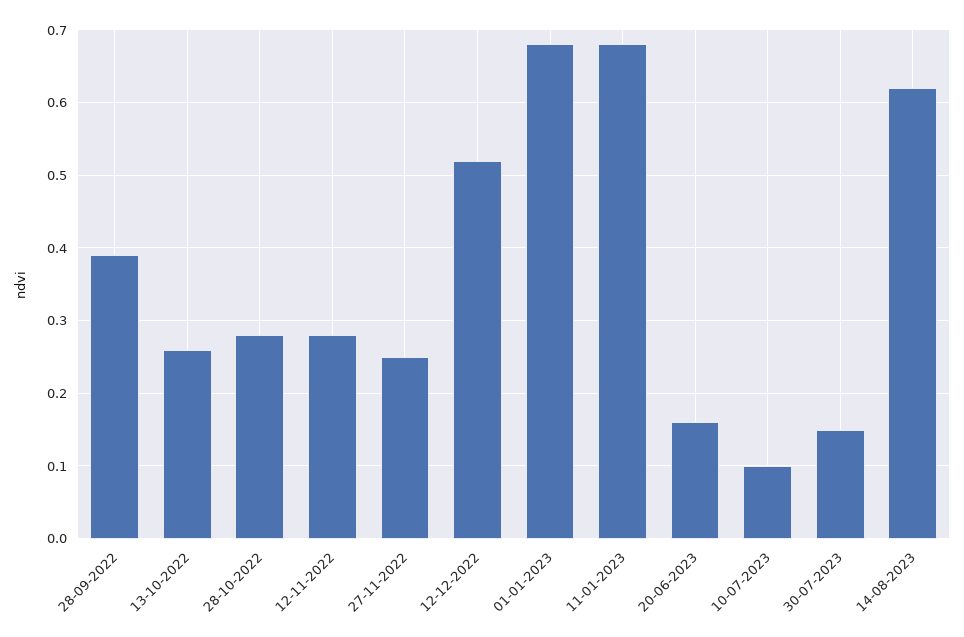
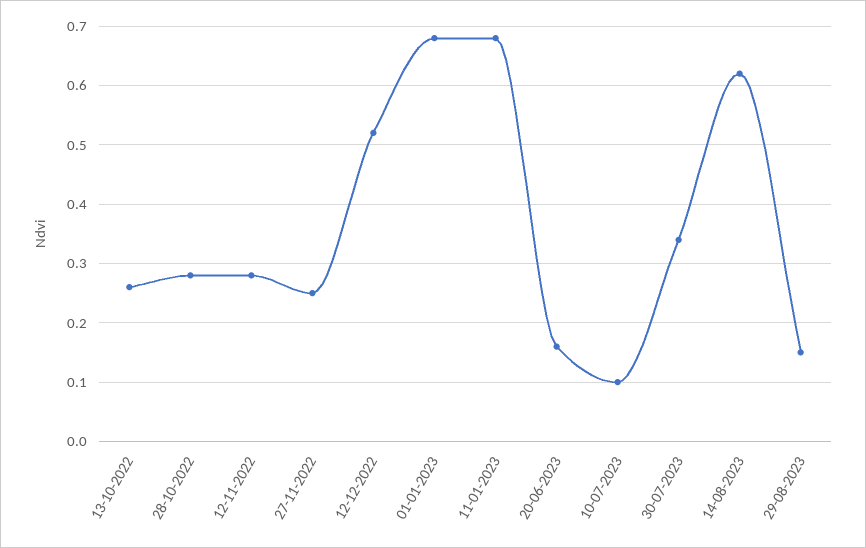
28-09-2022: 0.39 -> none
30-07-2023: 0.15 -> 0.35
29-08-2023: none -> 0.15

